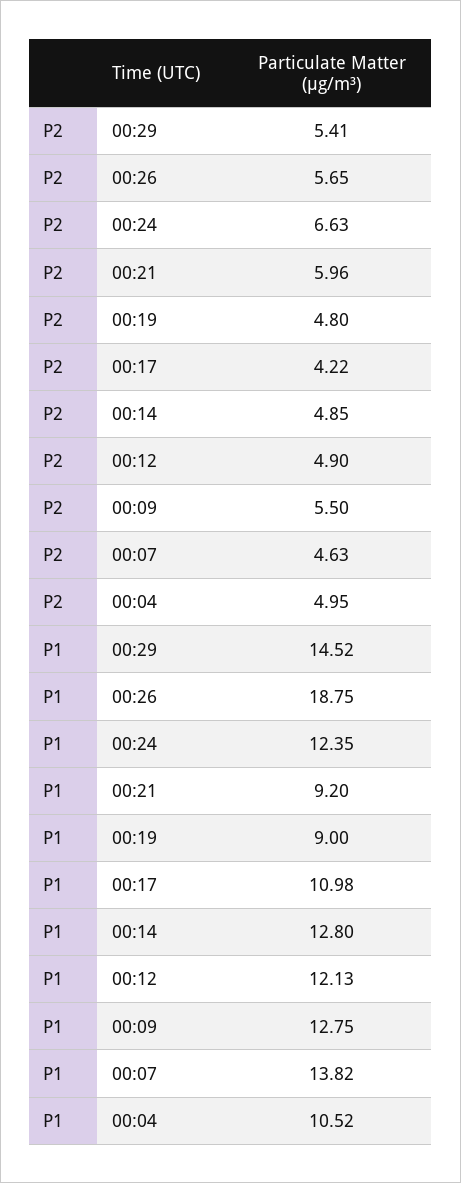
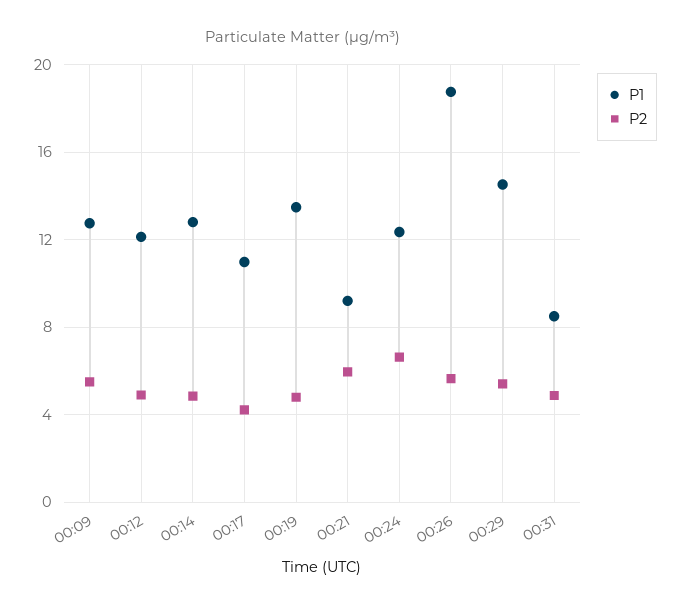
P2, 00:07: 4.63 -> none
P2, 00:04: 4.95 -> none
P1, 00:19: 9 -> 13.5
P1, 00:07: 13.82 -> none
P1, 00:04: 10.52 -> none
P1, 00:31: none -> 8.5
P2, 00:31: none -> 5

